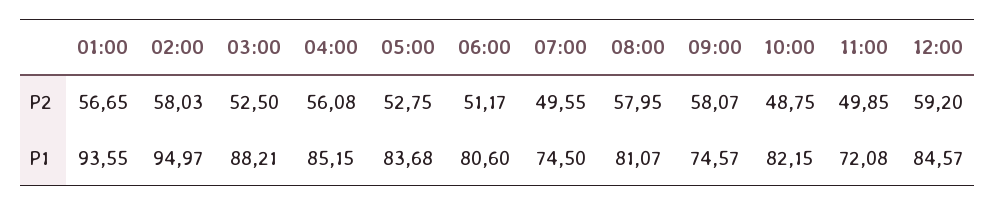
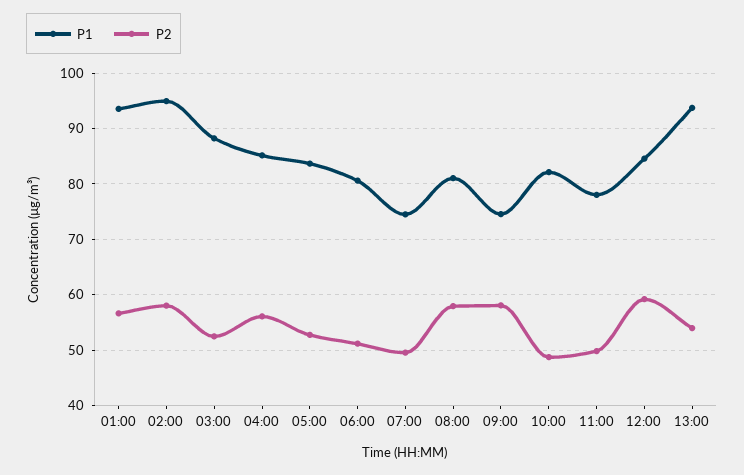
P1, 11:00: 72.08 -> 78
P1, 13:00: none -> 94
P2, 13:00: none -> 54

